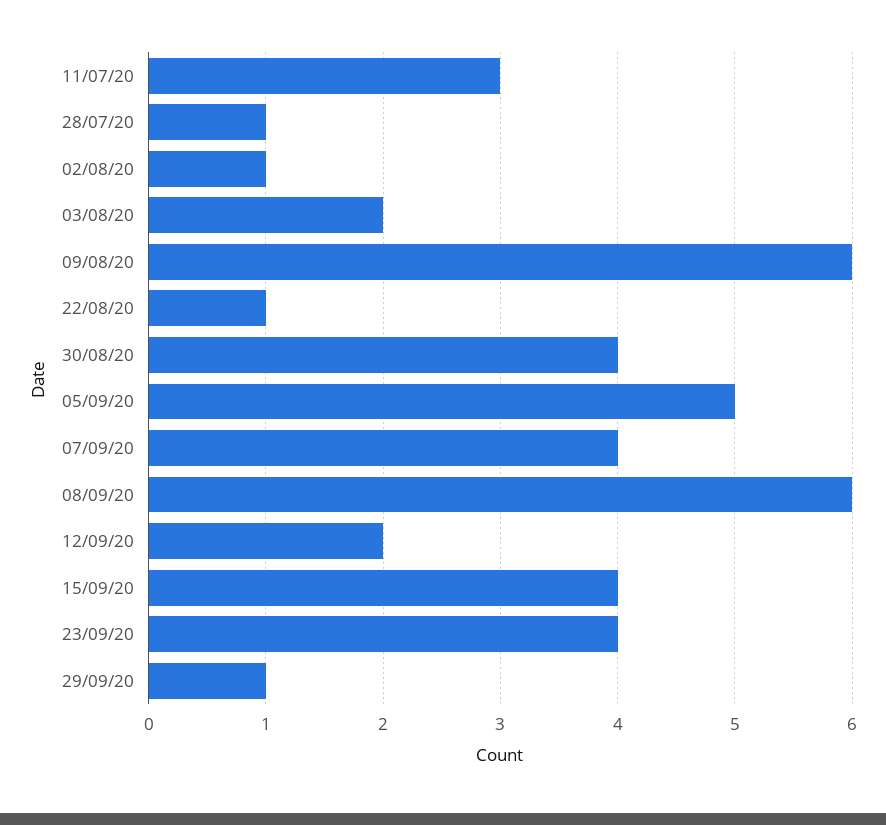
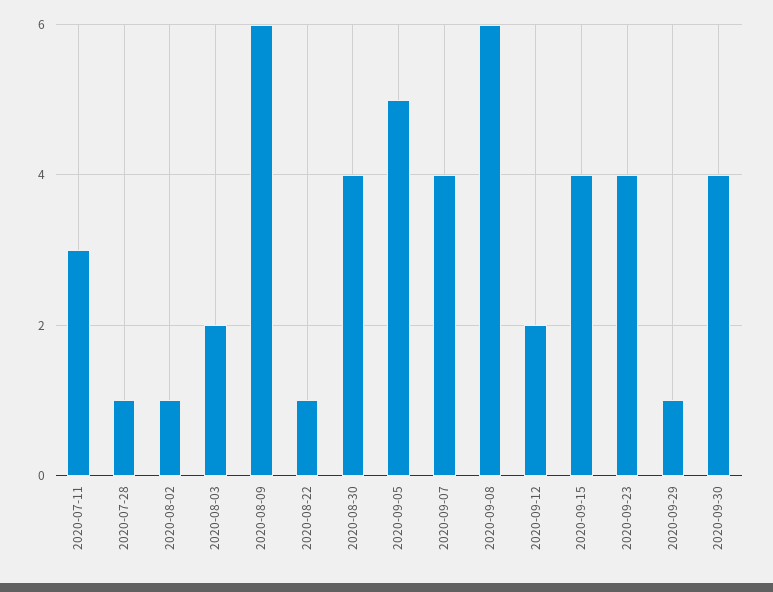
2020-09-30: none -> 4

